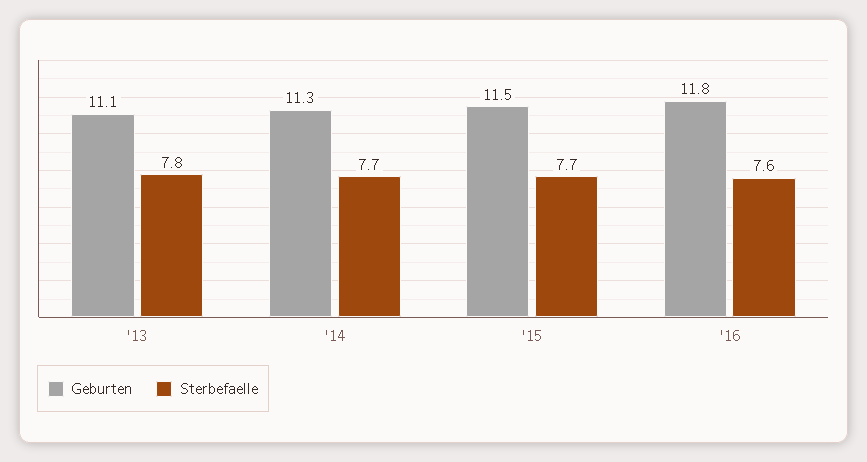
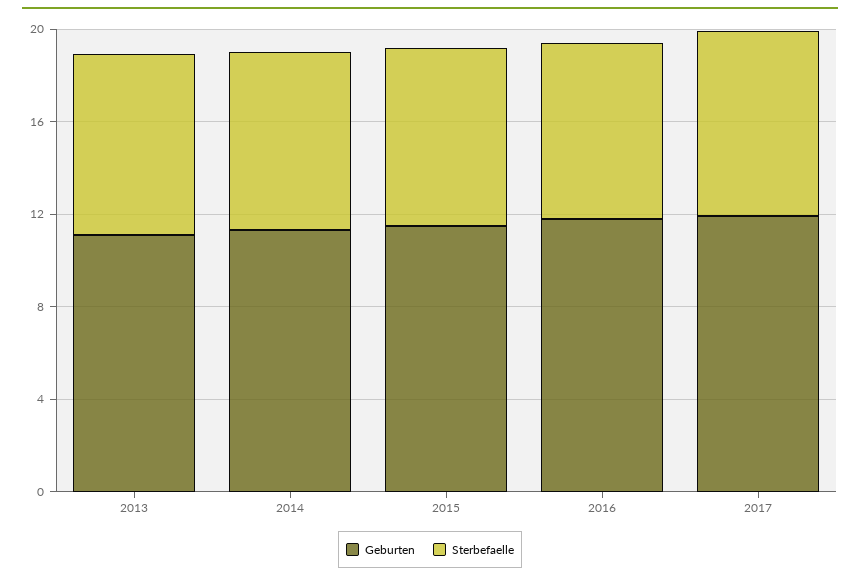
Geburten, 2017: none -> 12
Sterbefaelle, 2017: none -> 8

